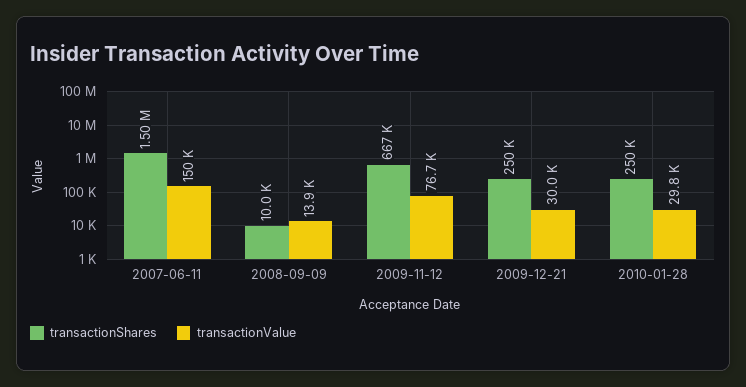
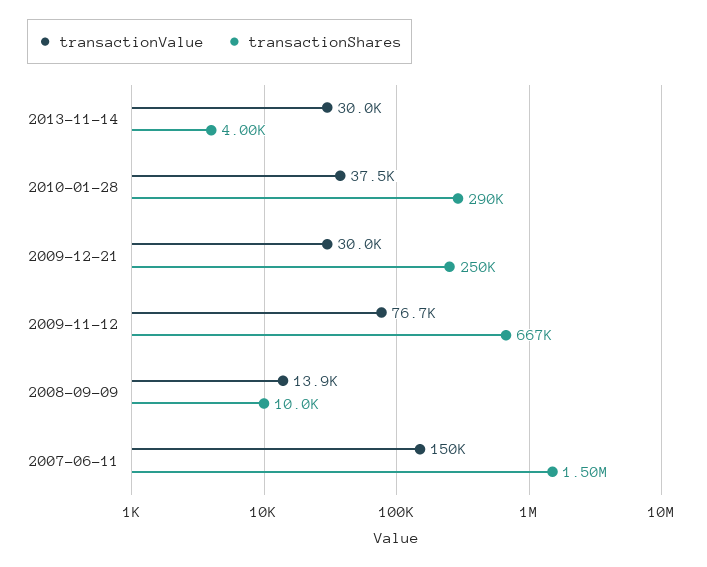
transactionShares, 2010-01-28: 250000 -> 290000
transactionValue, 2010-01-28: 29800 -> 37500
transactionValue, 2013-11-14: none -> 30000
transactionShares, 2013-11-14: none -> 4000

